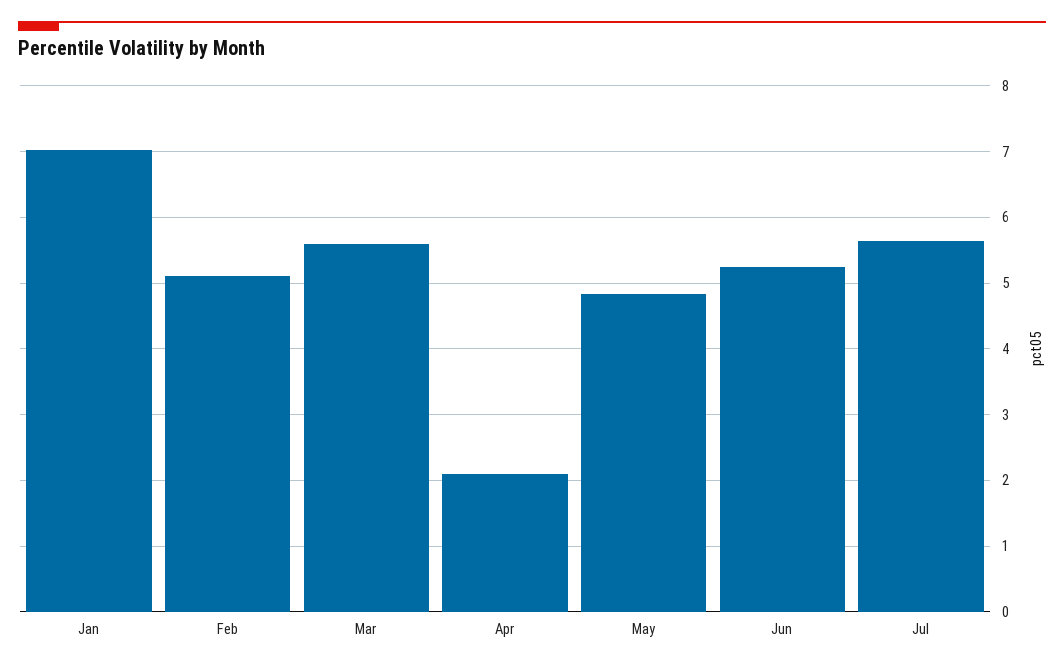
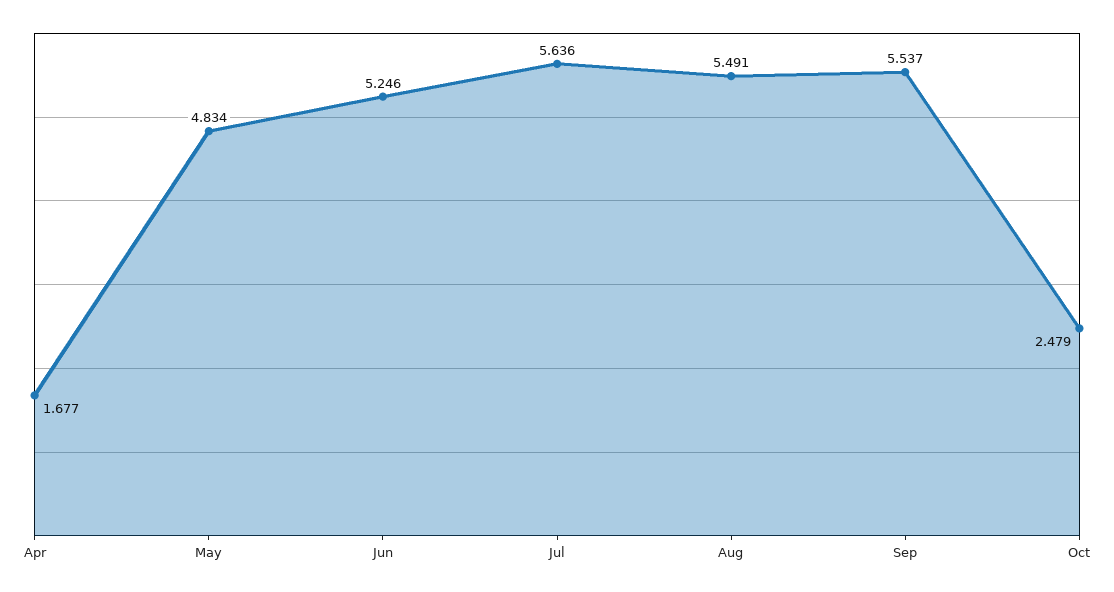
Jan: 7 -> none
Feb: 5.1 -> none
Mar: 5.6 -> none
Apr: 2.1 -> 1.677
Aug: none -> 5.491
Sep: none -> 5.537
Oct: none -> 2.479

